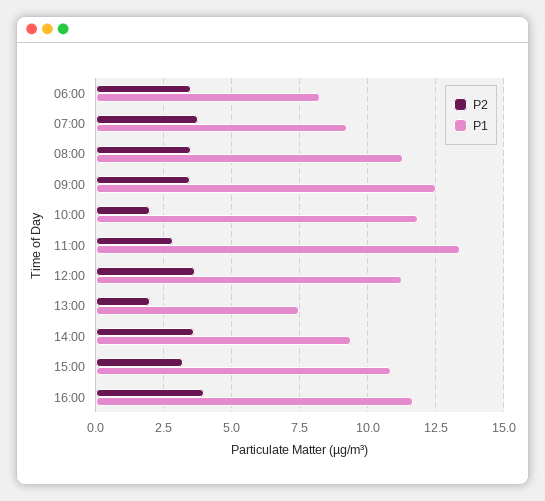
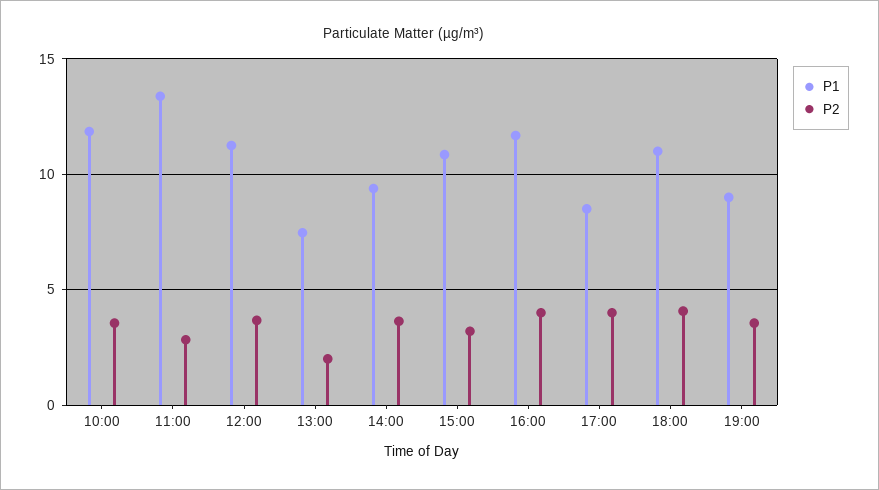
P2, 06:00: 3.5 -> none
P1, 06:00: 8.25 -> none
P2, 07:00: 3.75 -> none
P1, 07:00: 9.25 -> none
P2, 08:00: 3.5 -> none
P1, 08:00: 11.25 -> none
P2, 09:00: 3.5 -> none
P1, 09:00: 12.5 -> none
P2, 10:00: 2 -> 3.5
P1, 17:00: none -> 8.5
P2, 17:00: none -> 4
P1, 18:00: none -> 11
P2, 18:00: none -> 4
P1, 19:00: none -> 9
P2, 19:00: none -> 3.5

